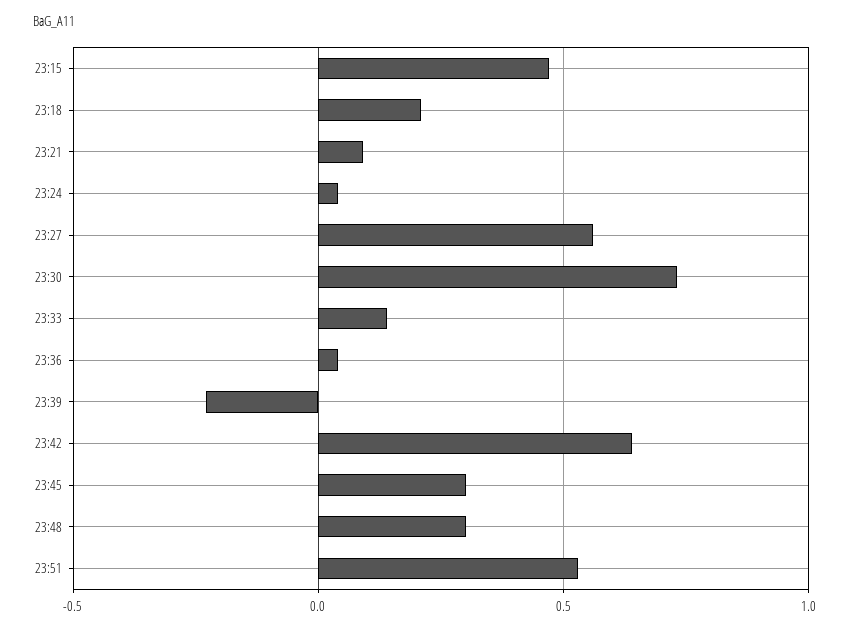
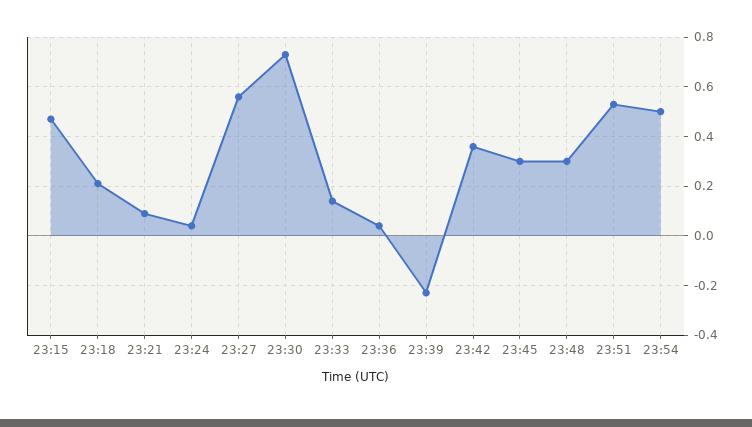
23:42: 0.65 -> 0.35
23:54: none -> 0.5

